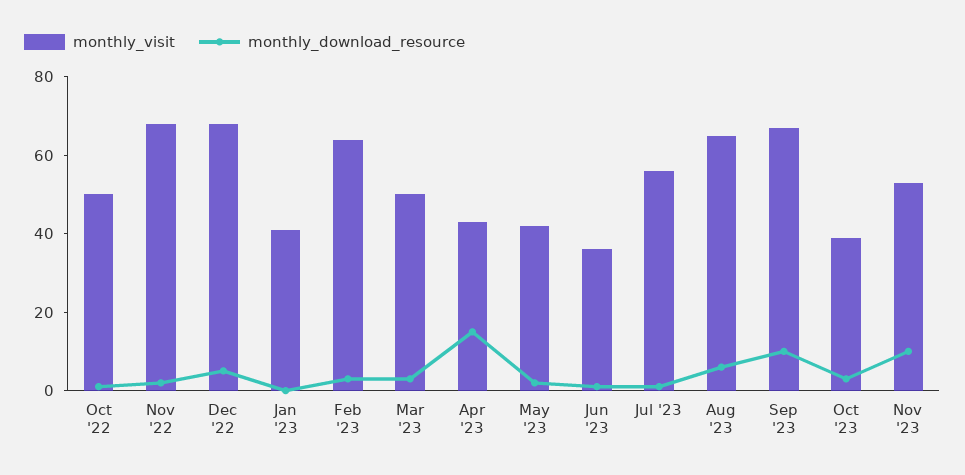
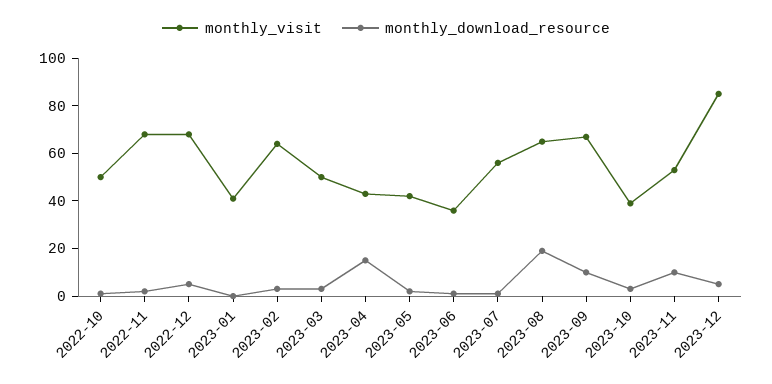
monthly_download_resource, Aug '23: 5 -> 20
monthly_visit, 2023-12: none -> 85
monthly_download_resource, 2023-12: none -> 5

